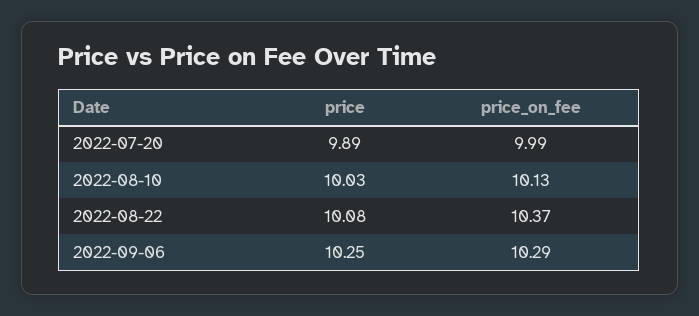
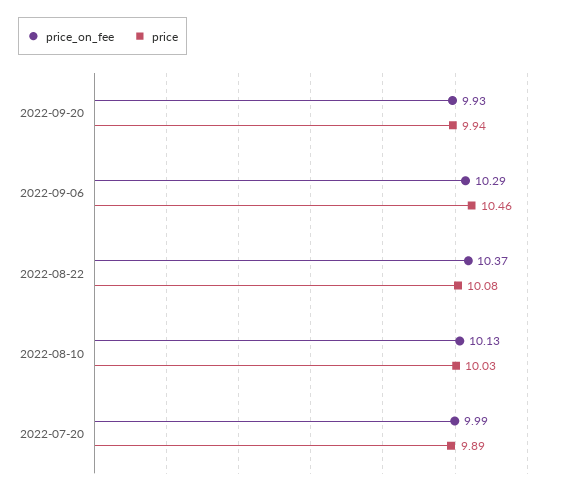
price, 2022-09-06: 10.25 -> 10.46
price_on_fee, 2022-09-20: none -> 9.93
price, 2022-09-20: none -> 9.94

